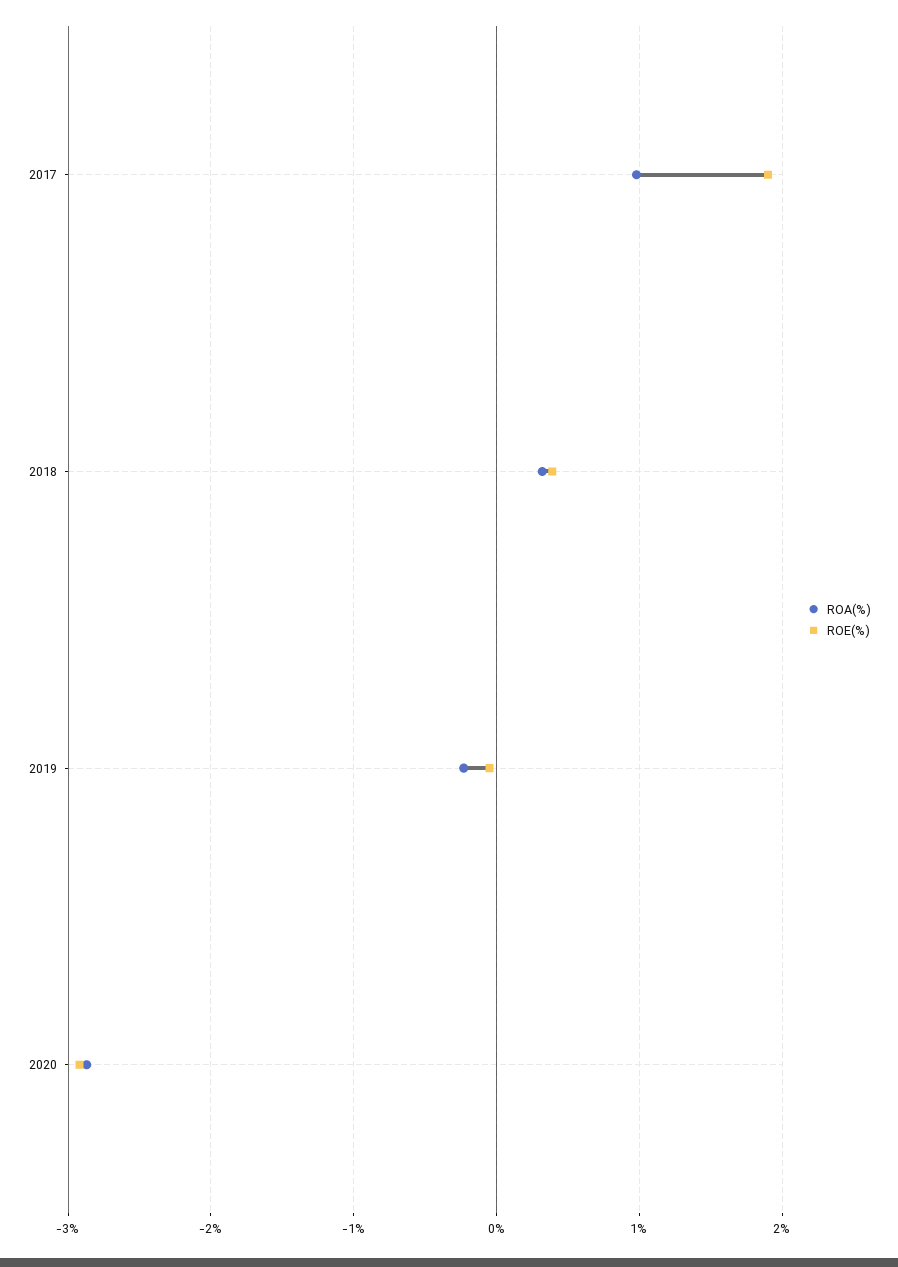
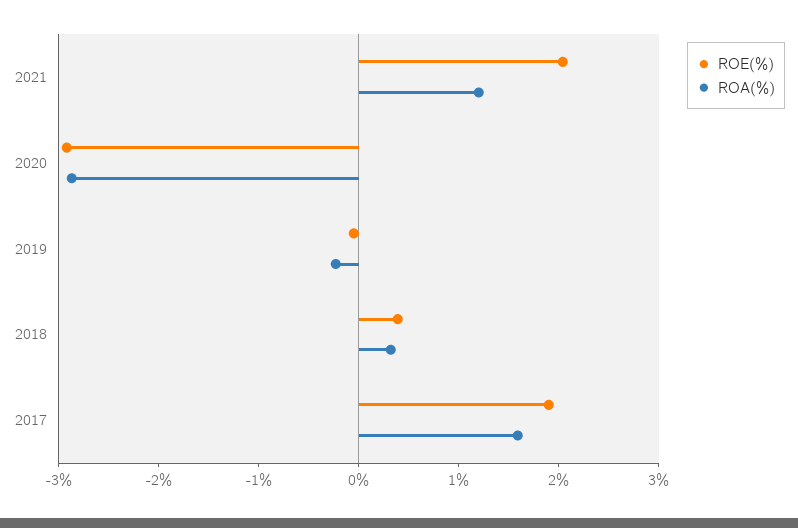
ROA(%), 2017: 1 -> 1.6
ROE(%), 2021: none -> 2
ROA(%), 2021: none -> 1.2

